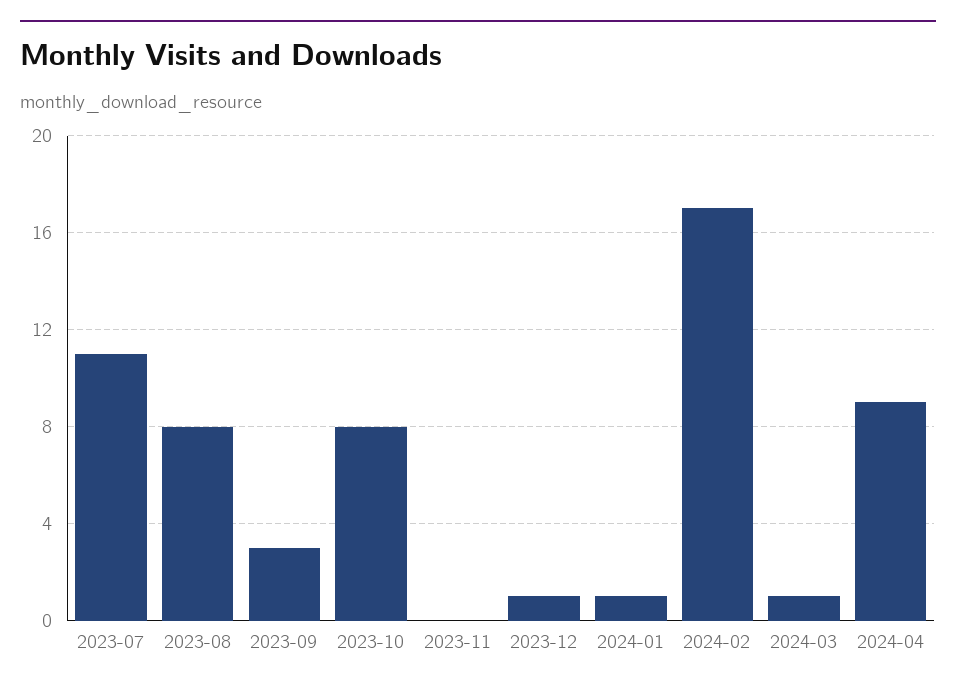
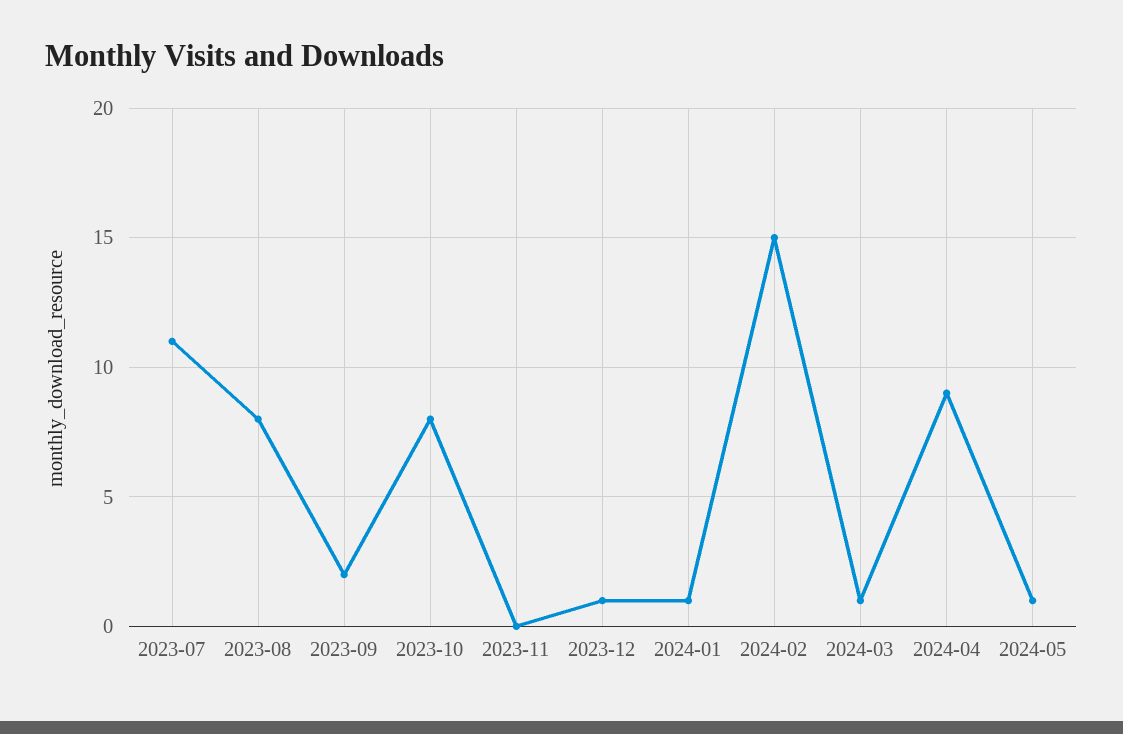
2023-09: 3 -> 2
2024-02: 17 -> 15
2024-05: none -> 1

